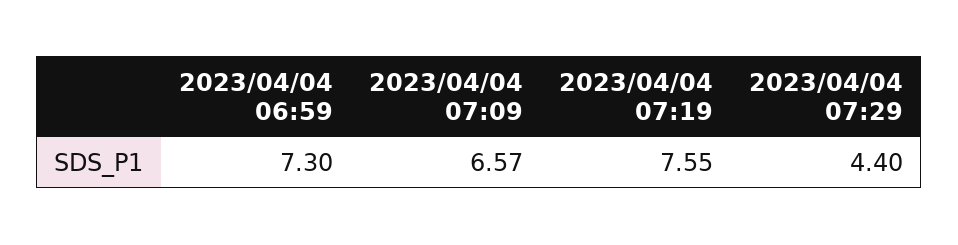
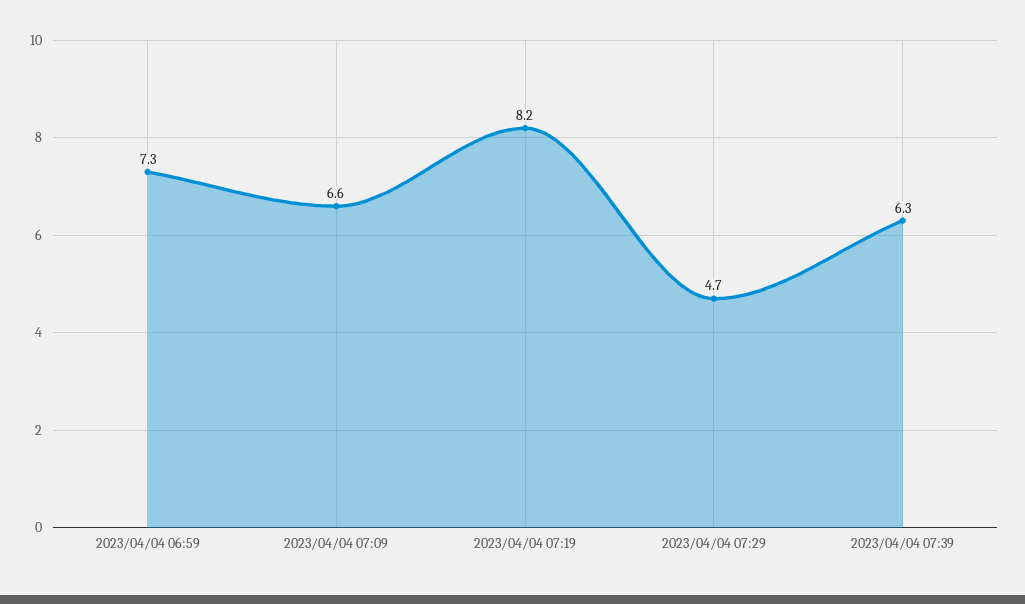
2023/04/04 07:19: 7.55 -> 8.2
2023/04/04 07:29: 4.4 -> 4.7
2023/04/04 07:39: none -> 6.3

